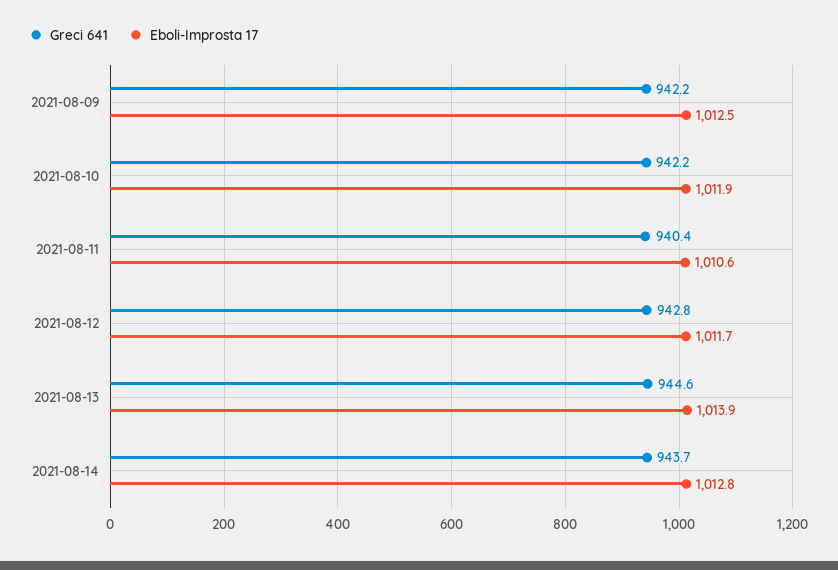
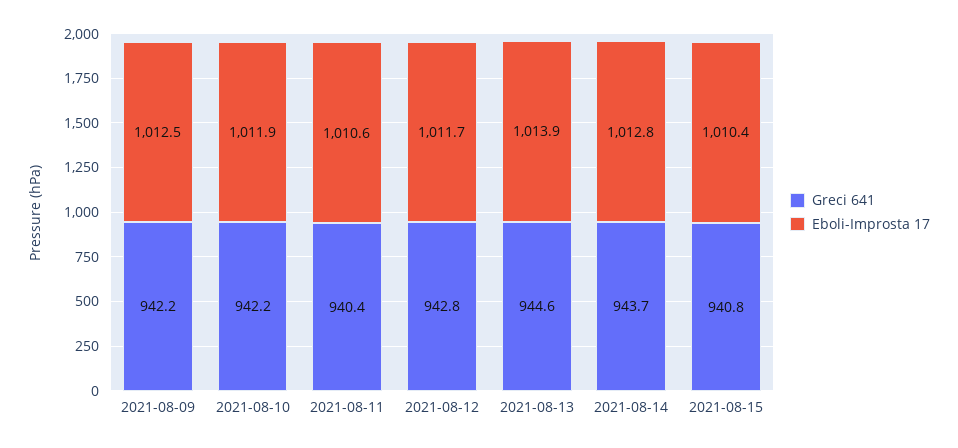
Greci 641, 2021-08-15: none -> 940.8
Eboli-Improsta 17, 2021-08-15: none -> 1010.4

